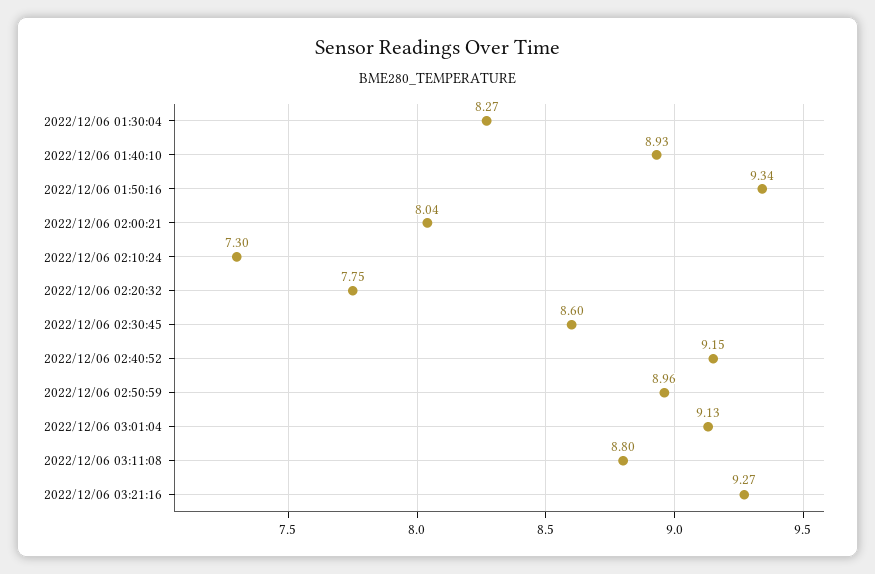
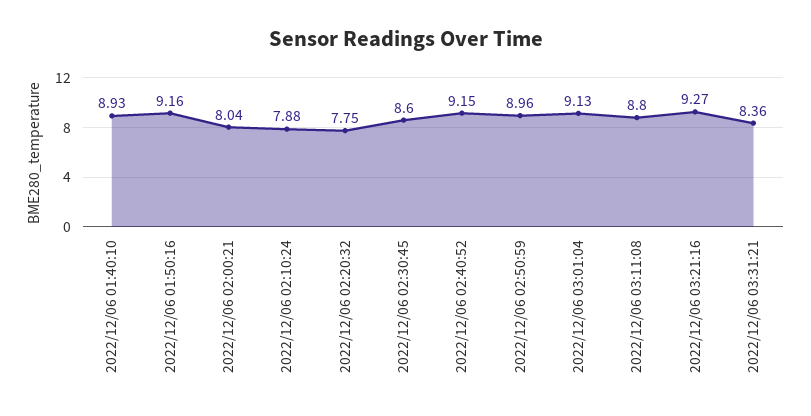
2022/12/06 01:30:04: 8.27 -> none
2022/12/06 01:50:16: 9.34 -> 9.16
2022/12/06 02:10:24: 7.3 -> 7.88
2022/12/06 03:31:21: none -> 8.36

